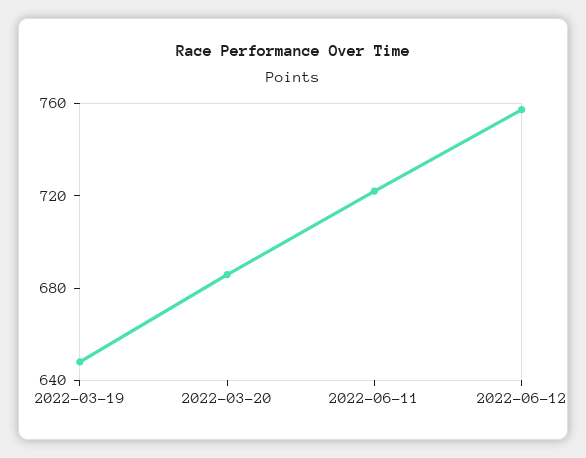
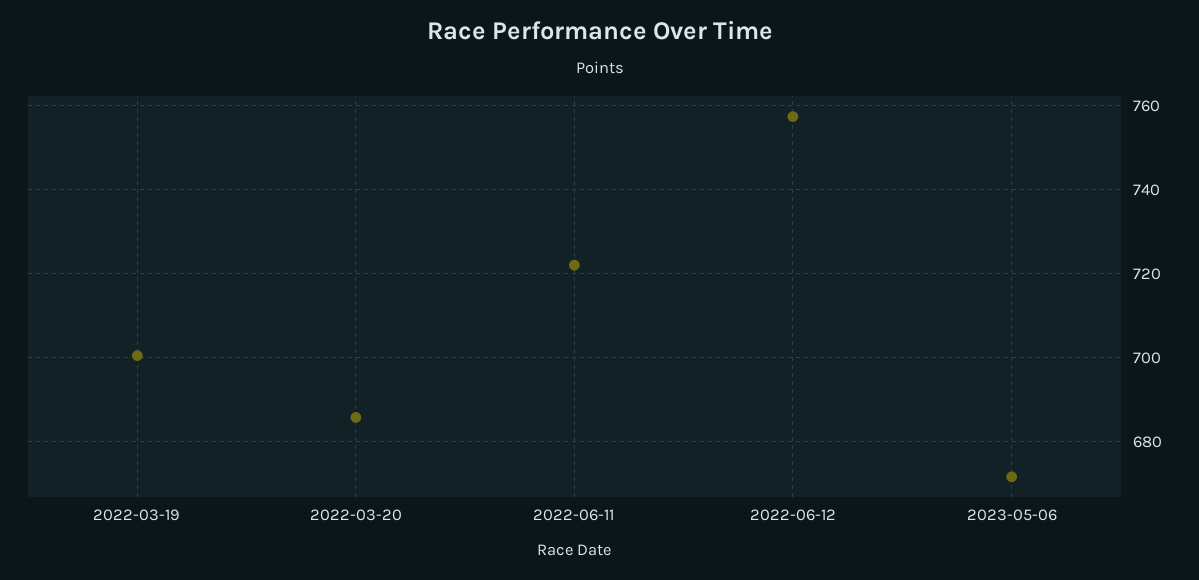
2022-03-19: 650 -> 700
2023-05-06: none -> 672

